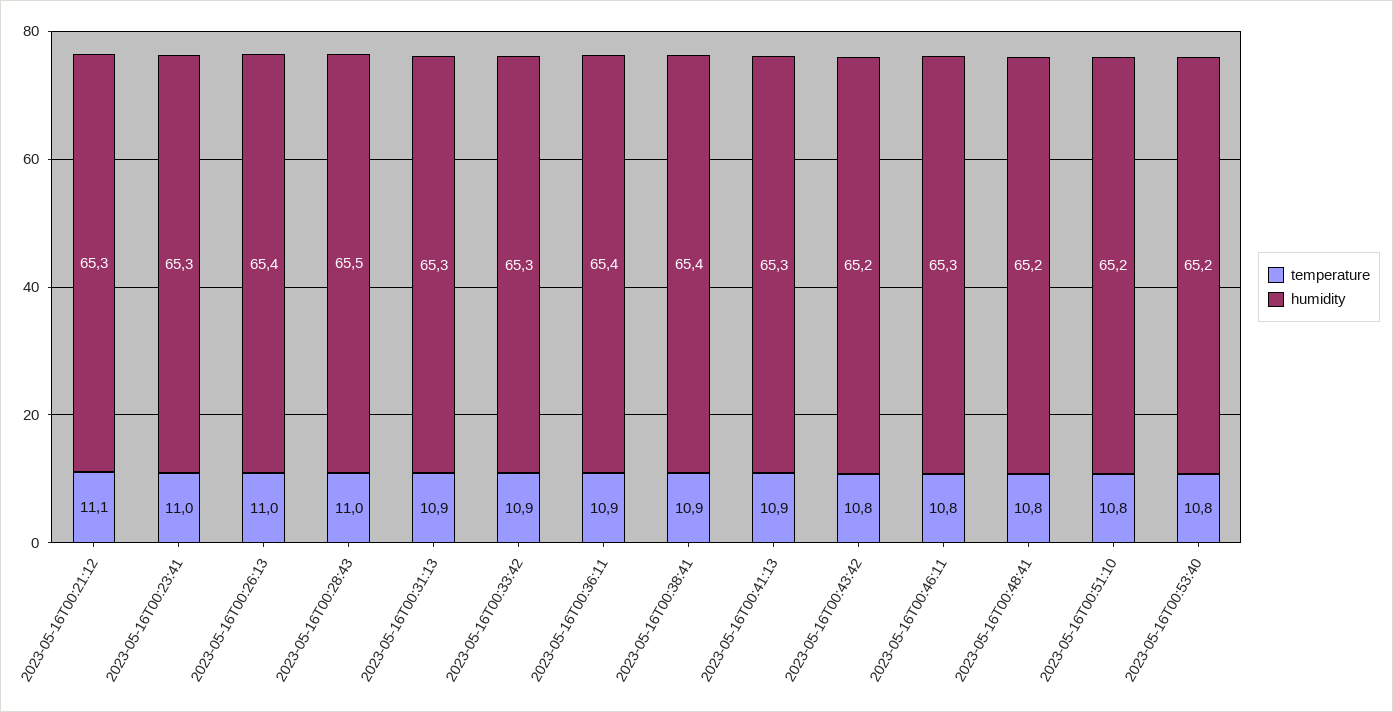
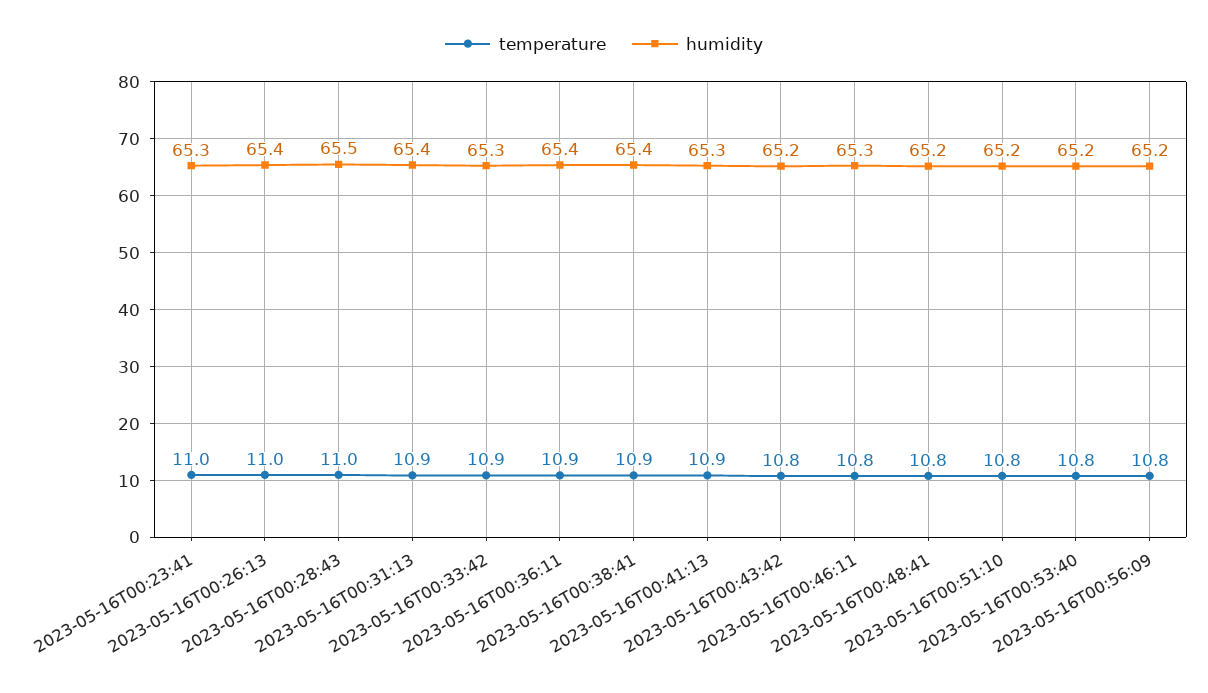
temperature, 2023-05-16T00:21:12: 11.1 -> none
humidity, 2023-05-16T00:21:12: 65.3 -> none
humidity, 2023-05-16T00:31:13: 65.3 -> 65.4
temperature, 2023-05-16T00:56:09: none -> 10.8
humidity, 2023-05-16T00:56:09: none -> 65.2

